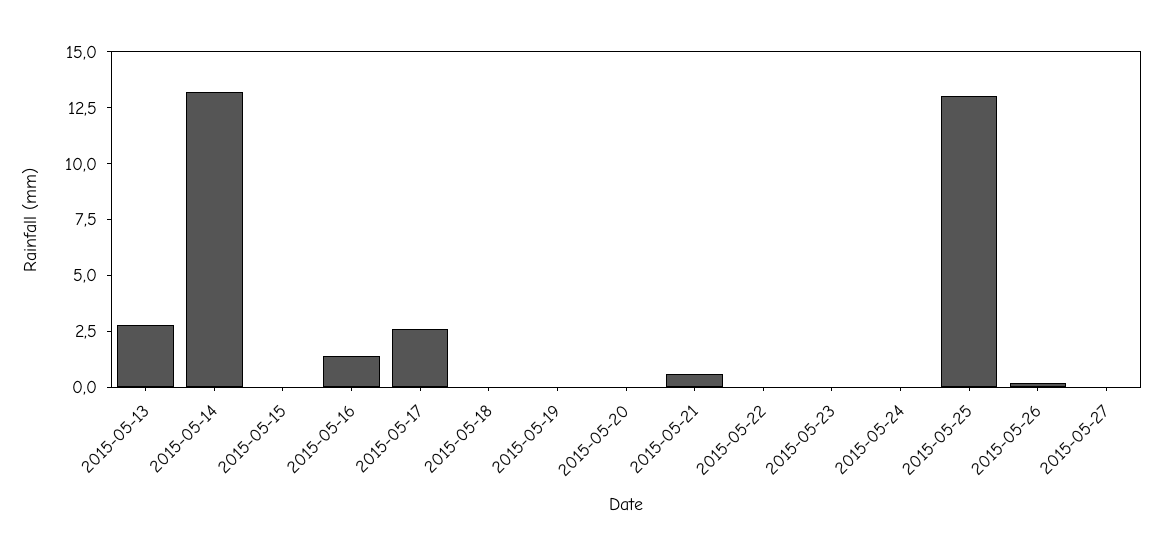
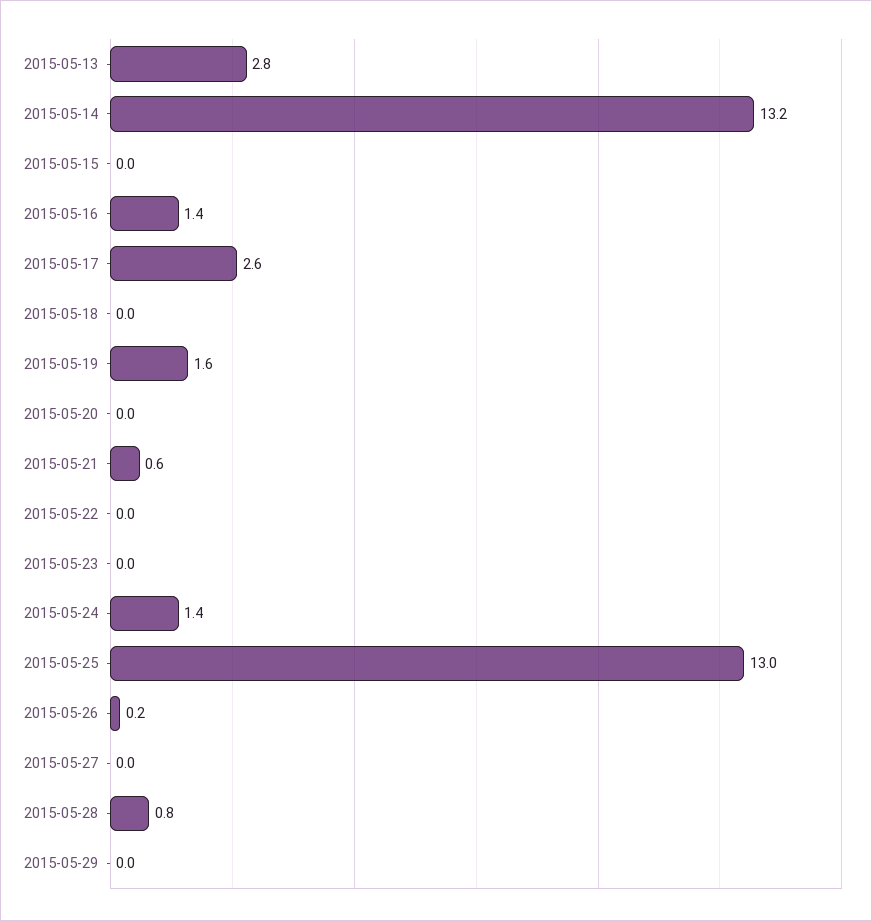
2015-05-19: 0 -> 1.6
2015-05-24: 0 -> 1.4
2015-05-28: none -> 0.8
2015-05-29: none -> 0

